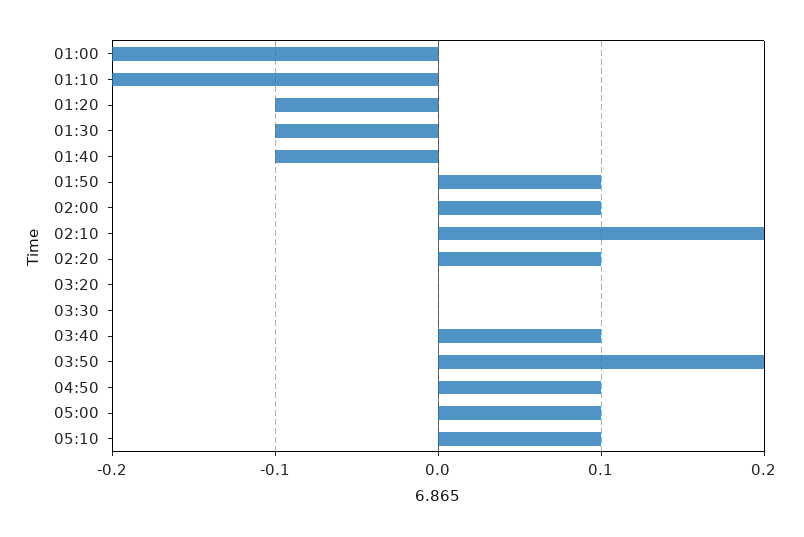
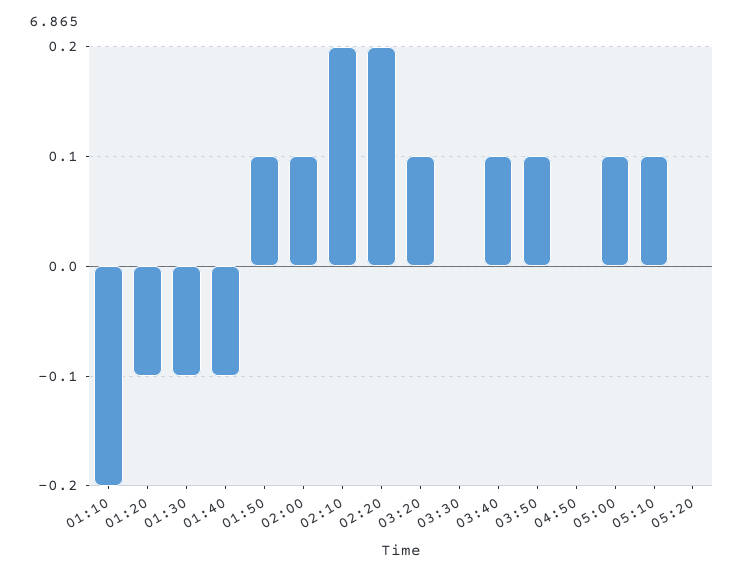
01:00: -0.2 -> none
02:20: 0.1 -> 0.2
03:20: 0 -> 0.1
03:50: 0.2 -> 0.1
04:50: 0.1 -> 0
05:20: none -> 0

